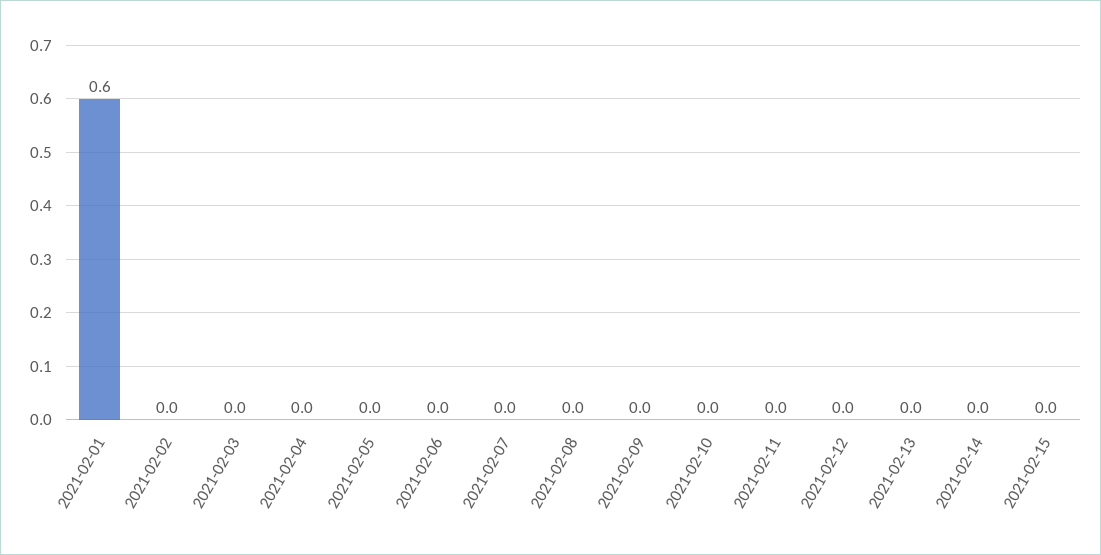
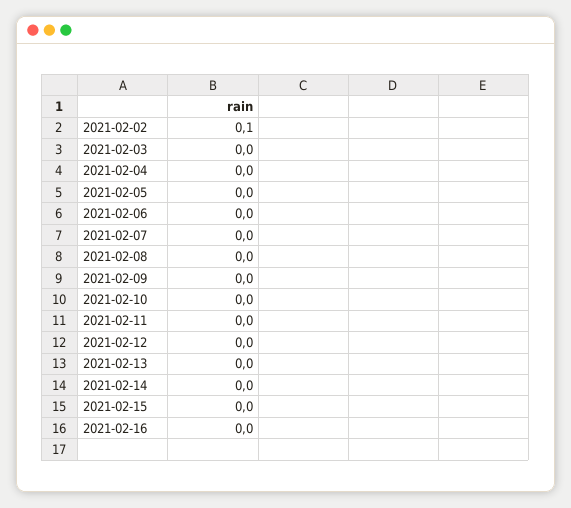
2021-02-01: 0.6 -> none
2021-02-02: 0 -> 0.1
2021-02-16: none -> 0

